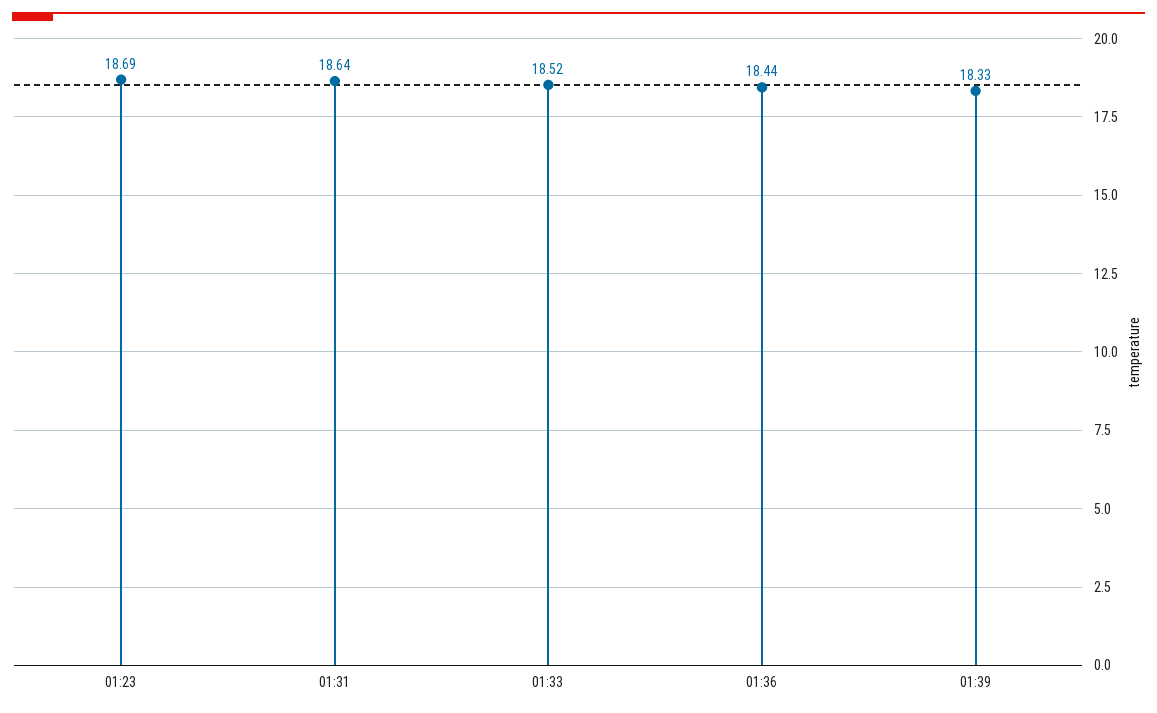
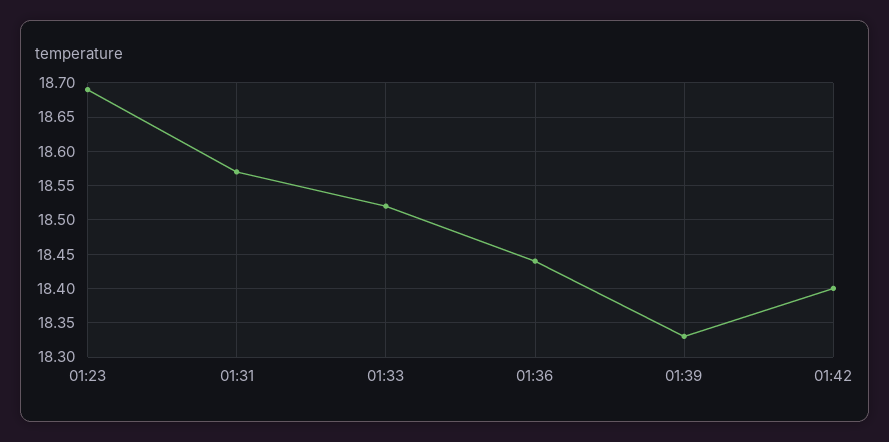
01:31: 18.64 -> 18.57
01:42: none -> 18.4

